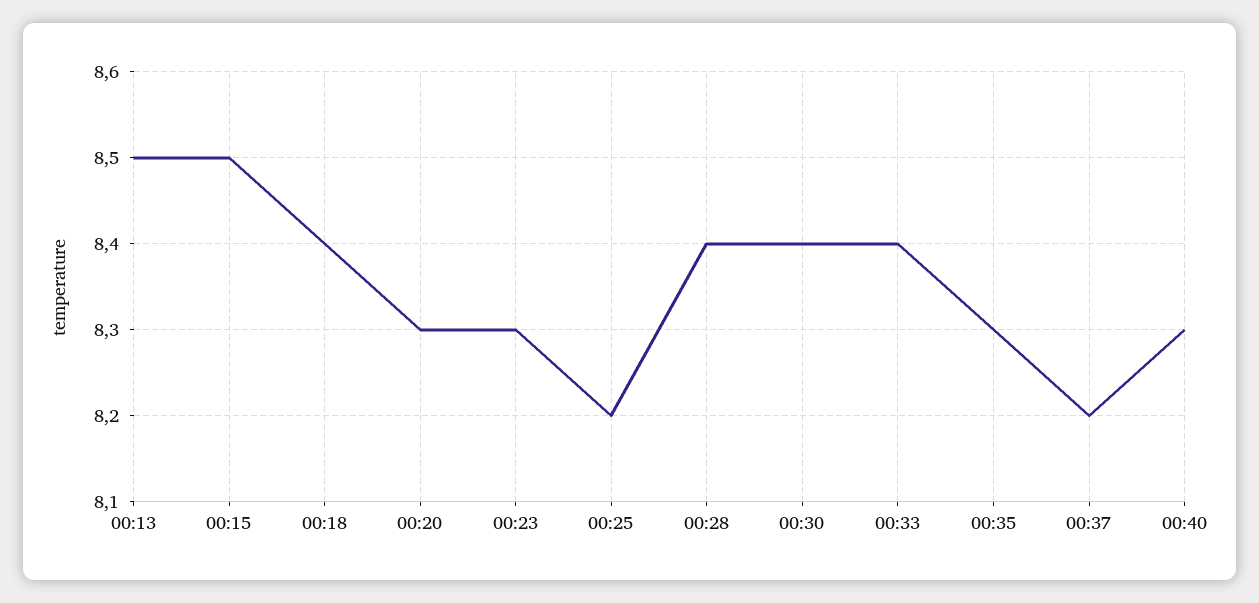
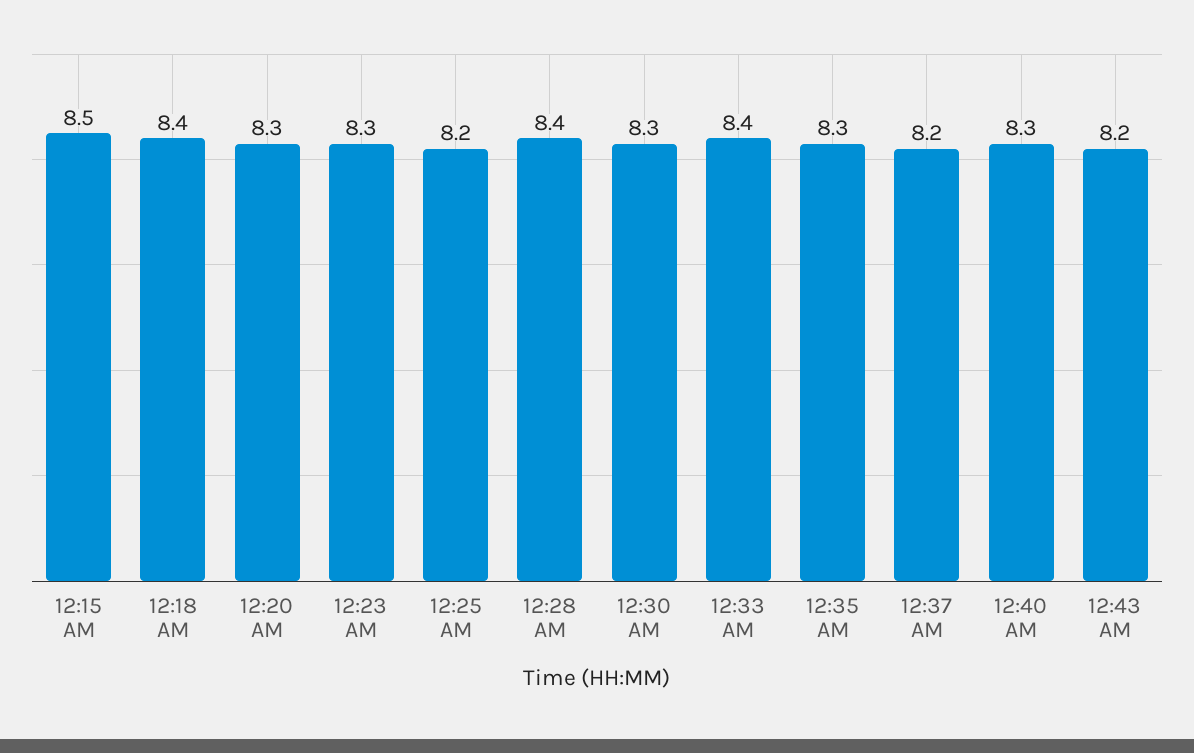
00:13: 8.5 -> none
00:30: 8.4 -> 8.3
12:43 AM: none -> 8.2

